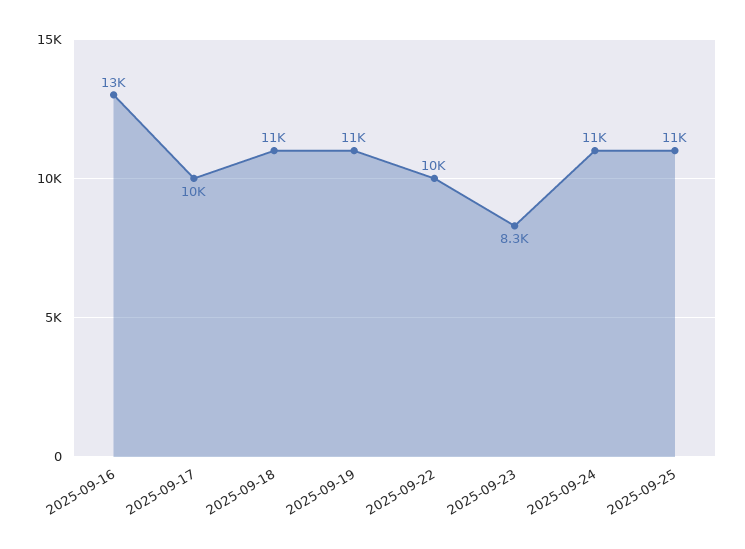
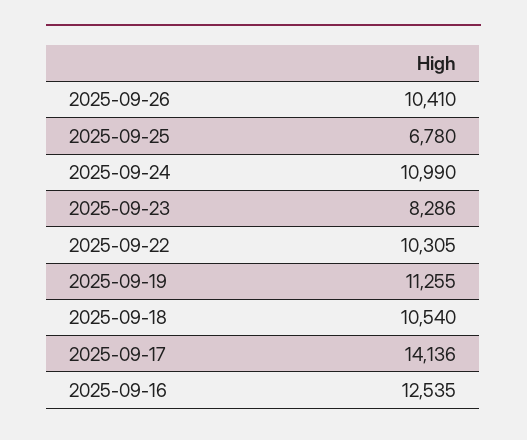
2025-09-17: 10000 -> 14136
2025-09-25: 11000 -> 6780
2025-09-26: none -> 10410

